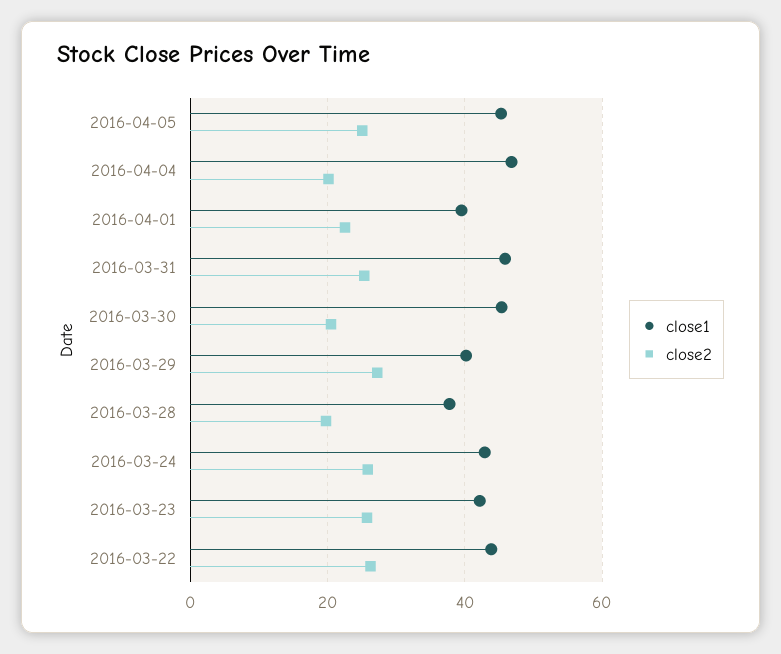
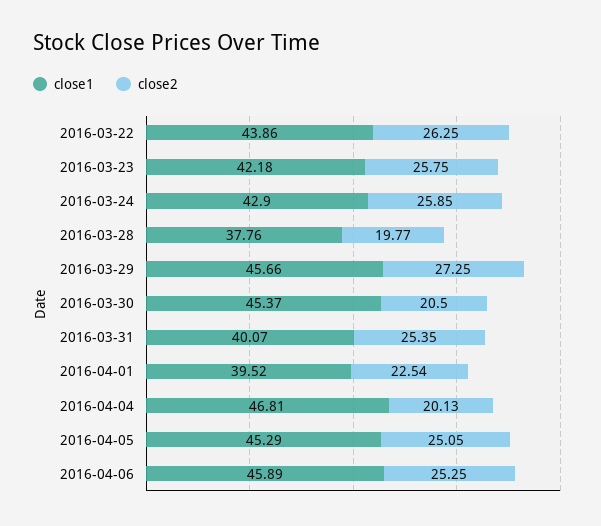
close1, 2016-03-31: 46 -> 40.07
close1, 2016-03-29: 40 -> 45.66
close1, 2016-04-06: none -> 45.89
close2, 2016-04-06: none -> 25.25

